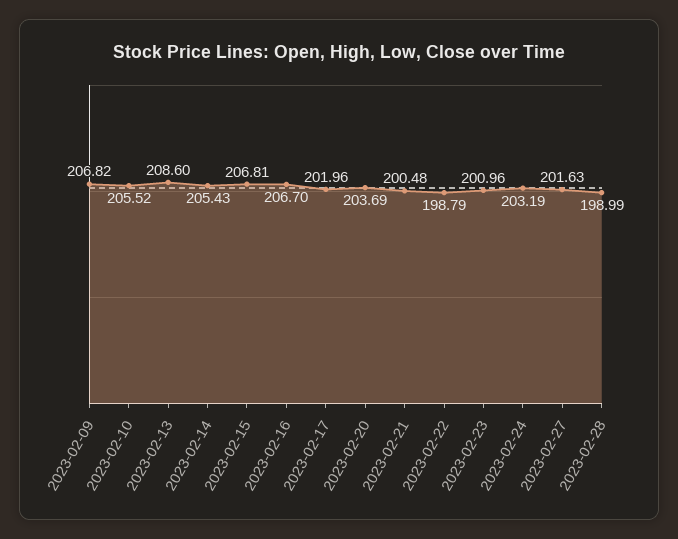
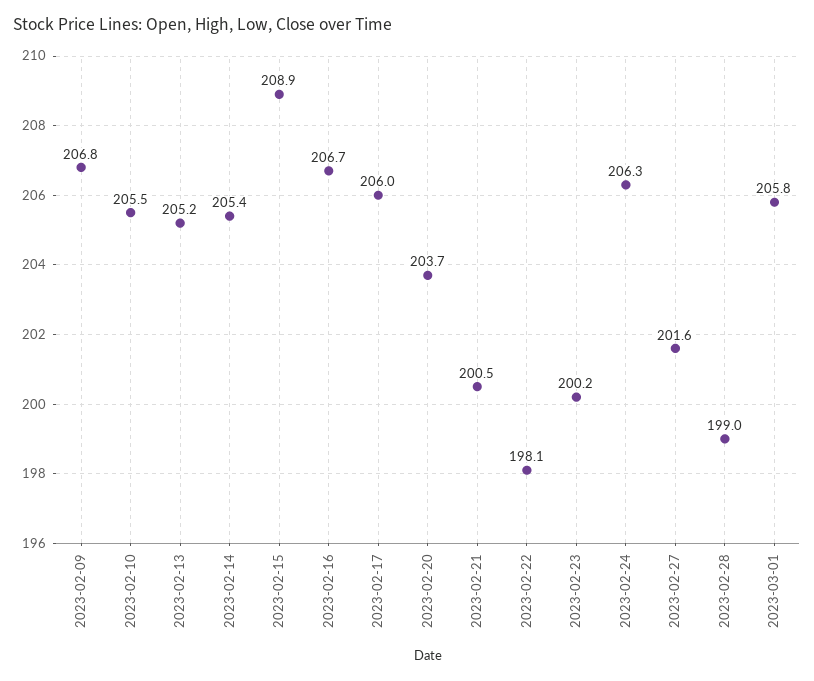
2023-02-13: 208.6 -> 205.2
2023-02-15: 206.81 -> 208.9
2023-02-17: 201.96 -> 206
2023-02-22: 198.79 -> 198.1
2023-02-23: 200.96 -> 200.2
2023-02-24: 203.19 -> 206.3
2023-03-01: none -> 205.8

